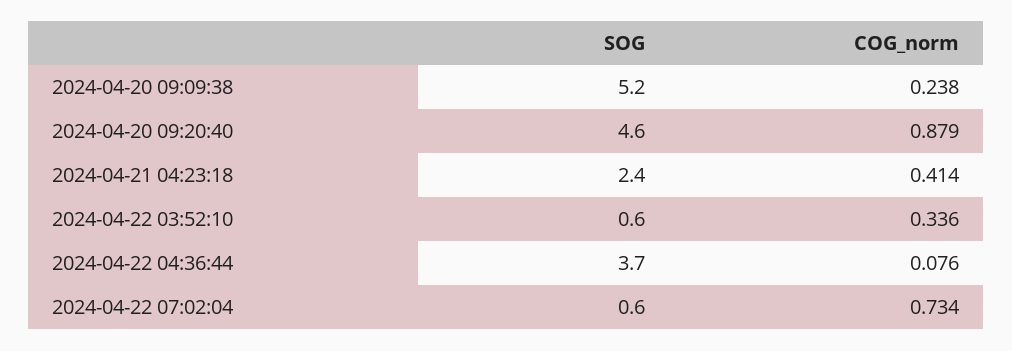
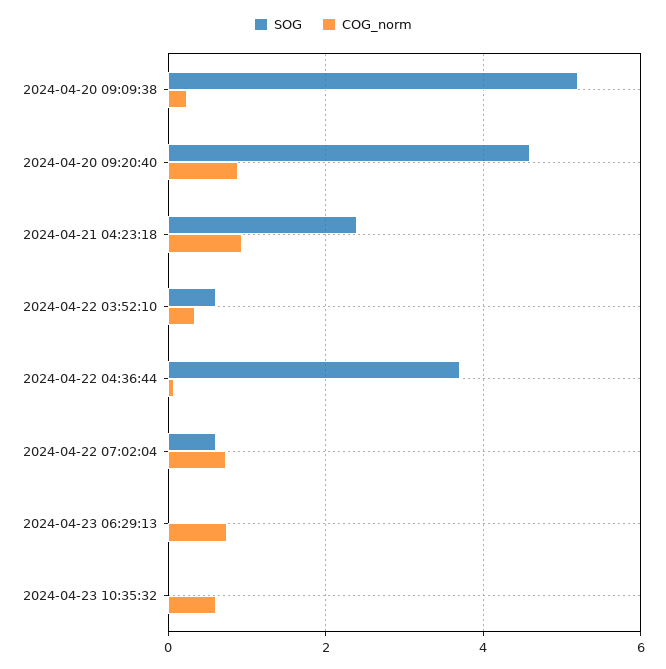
COG_norm, 2024-04-21 04:23:18: 0.414 -> 1
SOG, 2024-04-23 06:29:13: none -> 0
COG_norm, 2024-04-23 06:29:13: none -> 0.8
SOG, 2024-04-23 10:35:32: none -> 0
COG_norm, 2024-04-23 10:35:32: none -> 0.6

